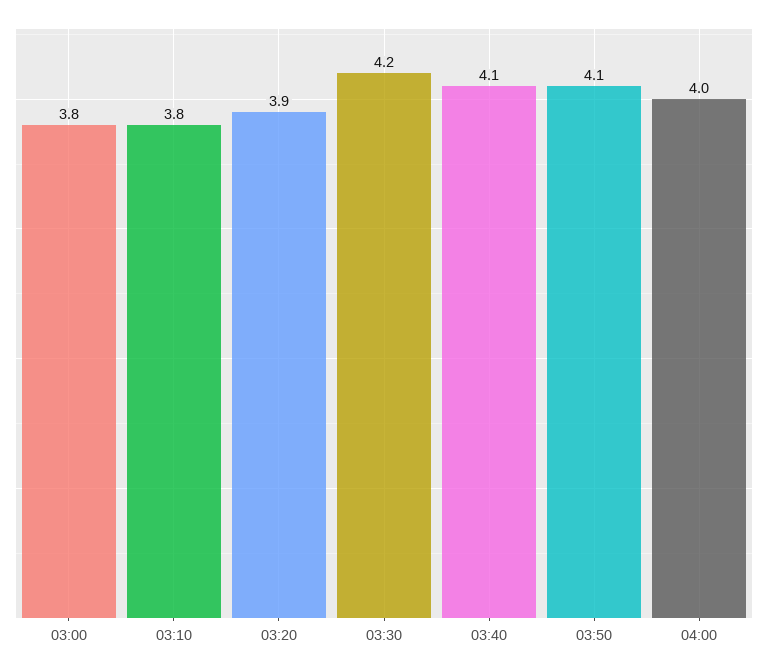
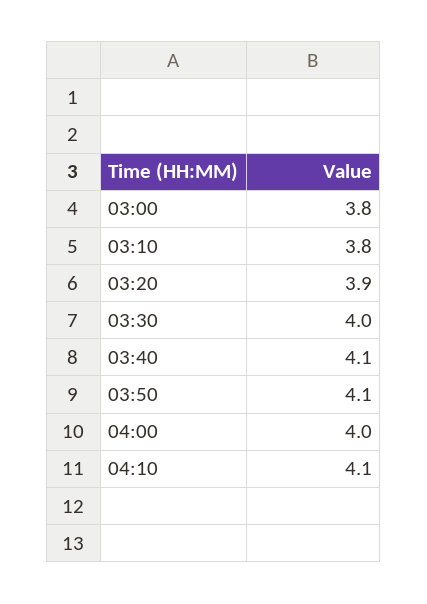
03:30: 4.2 -> 4
04:10: none -> 4.1

